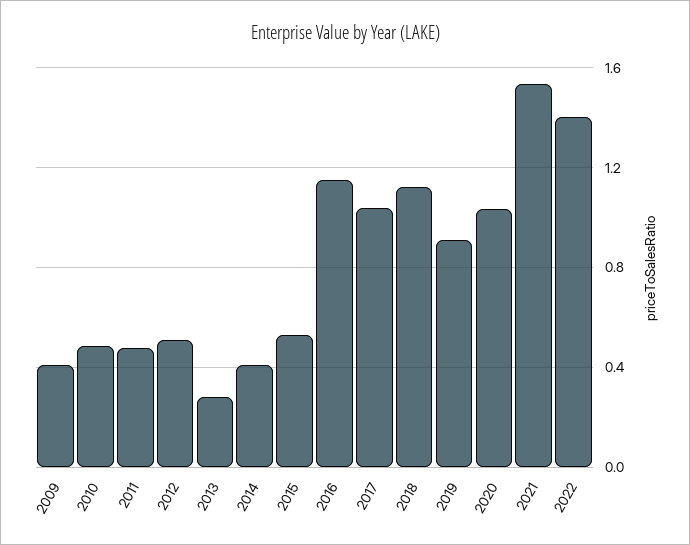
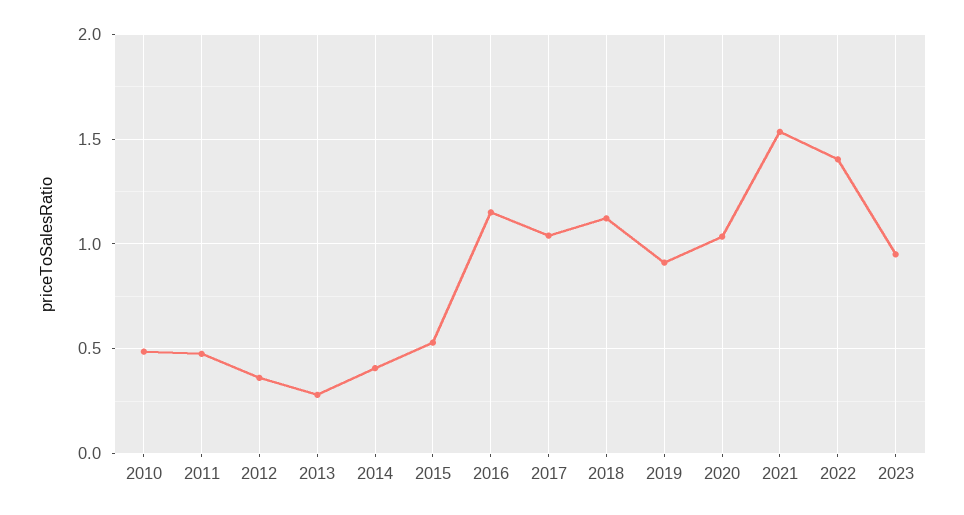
2009: 0.4 -> none
2012: 0.5 -> 0.35
2023: none -> 0.95

